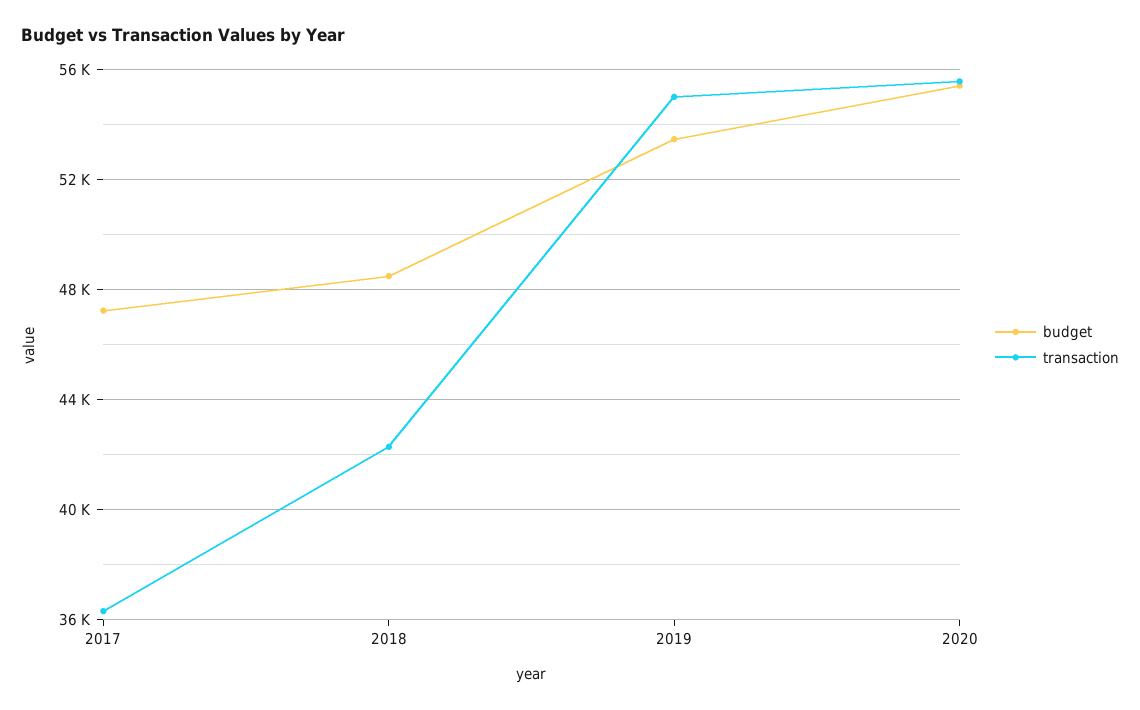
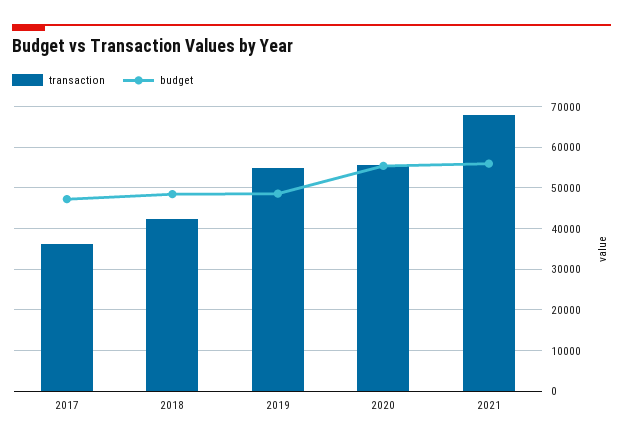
budget, 2019: 53500 -> 48000
transaction, 2021: none -> 68000
budget, 2021: none -> 56000

